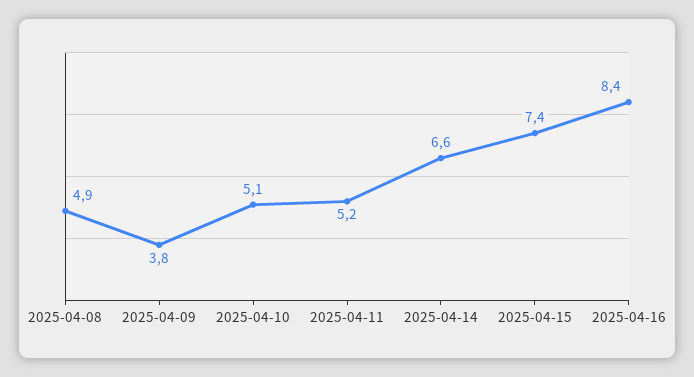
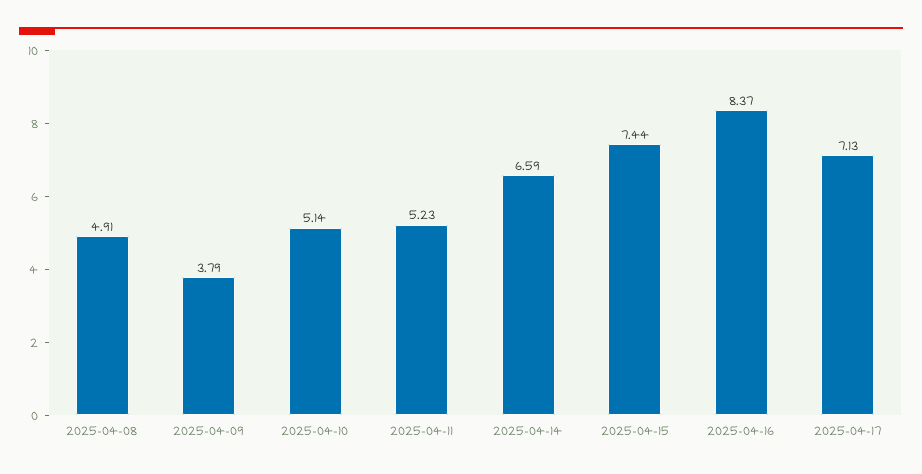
2025-04-17: none -> 7.13

